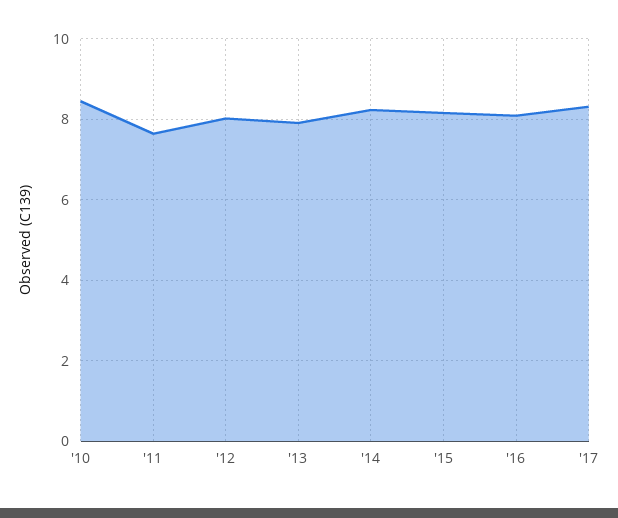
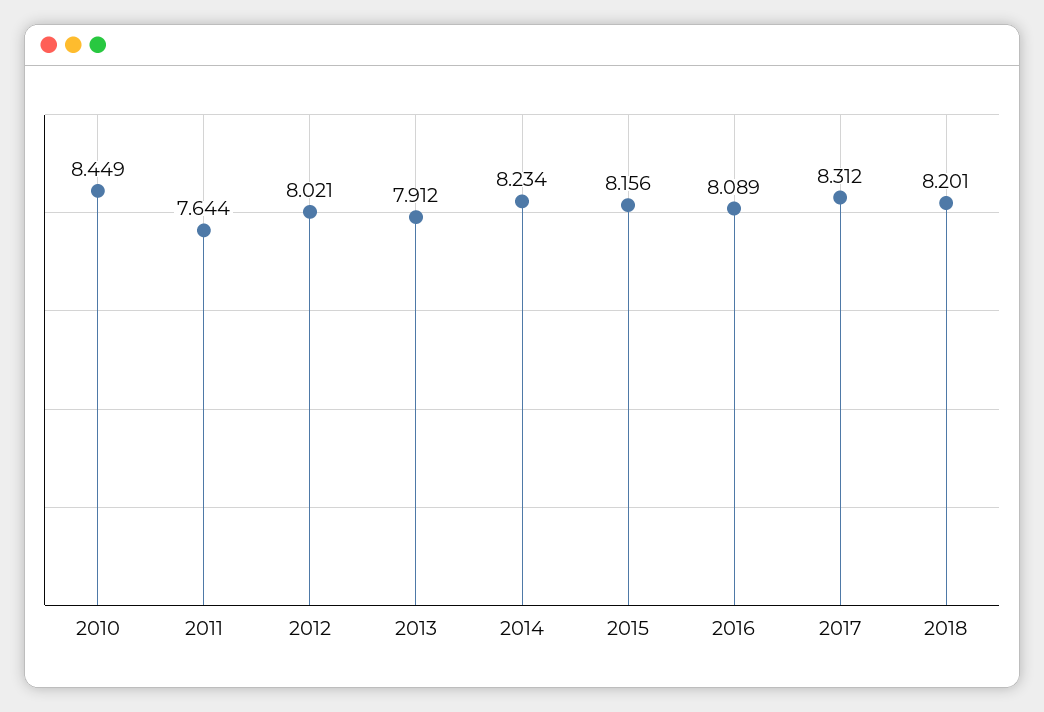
2018: none -> 8.201

